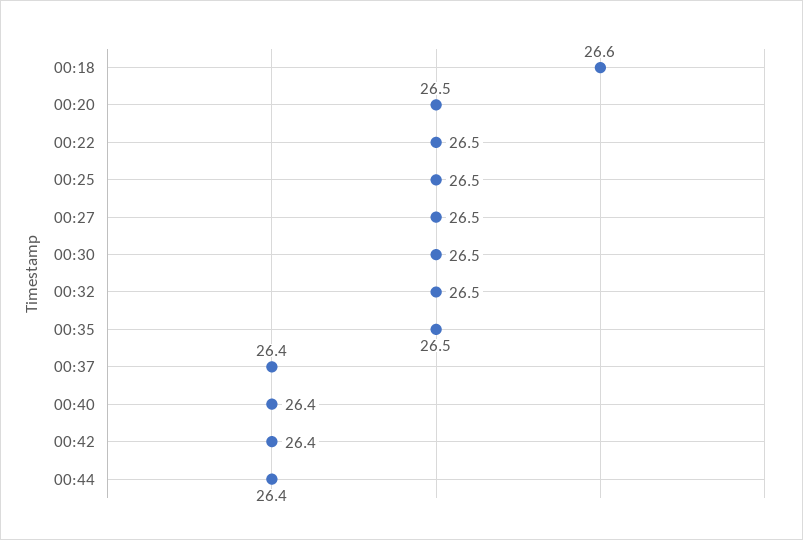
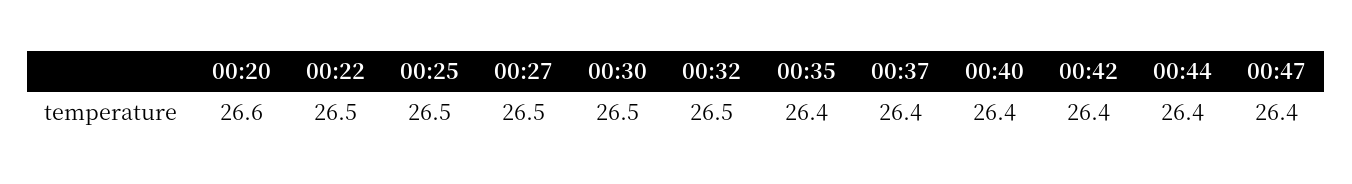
00:18: 26.6 -> none
00:20: 26.5 -> 26.6
00:35: 26.5 -> 26.4
00:47: none -> 26.4

